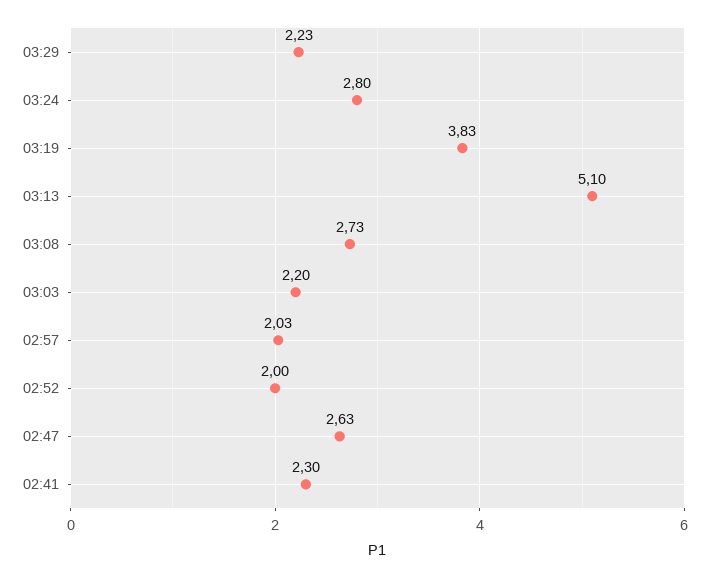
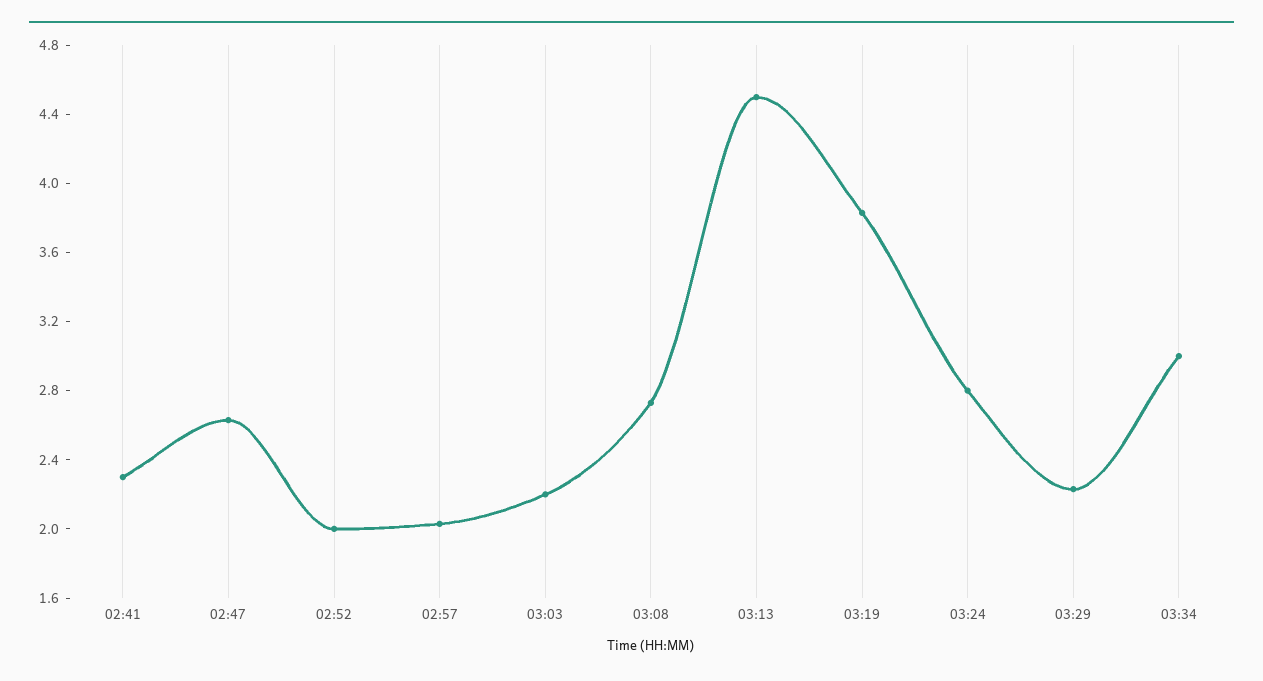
03:13: 5.1 -> 4.5
03:34: none -> 3

